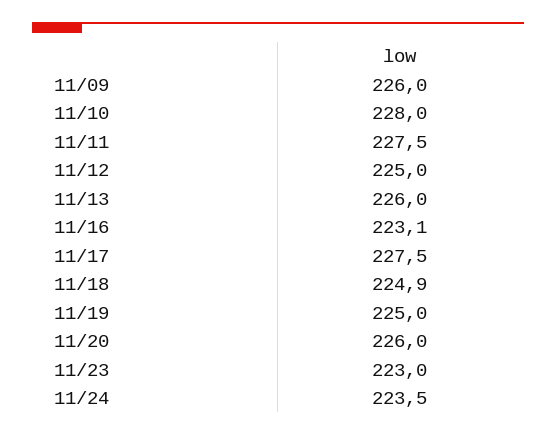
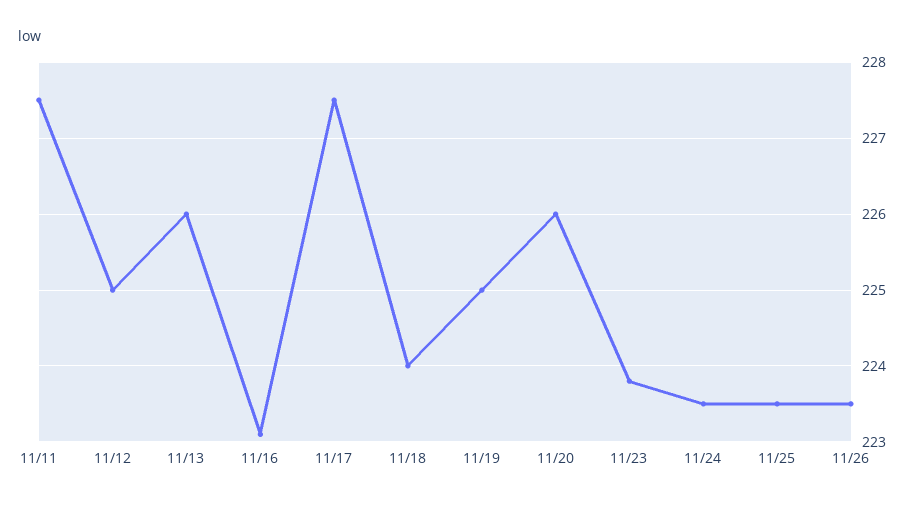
11/09: 226 -> none
11/10: 228 -> none
11/18: 224.9 -> 224
11/23: 223 -> 223.8
11/25: none -> 223.5
11/26: none -> 223.5

